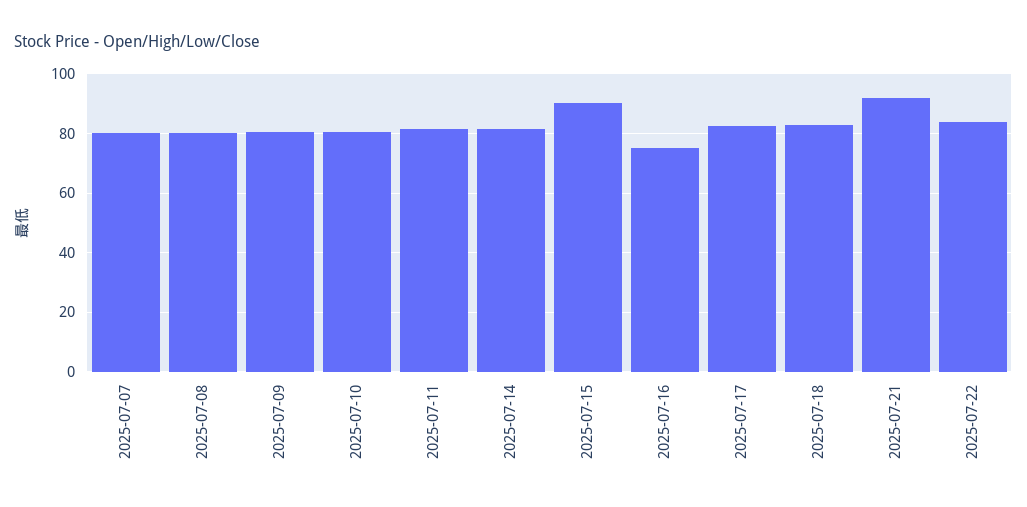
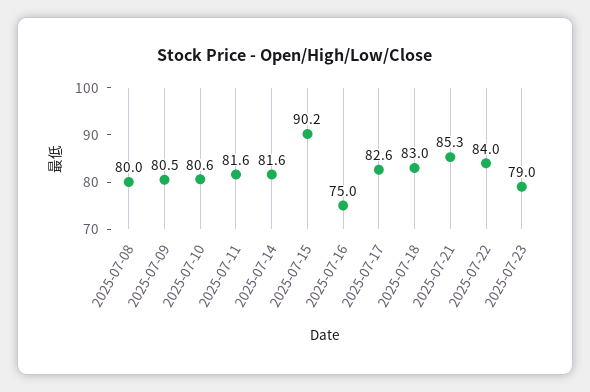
2025-07-07: 80 -> none
2025-07-21: 92.5 -> 85.3
2025-07-23: none -> 79

